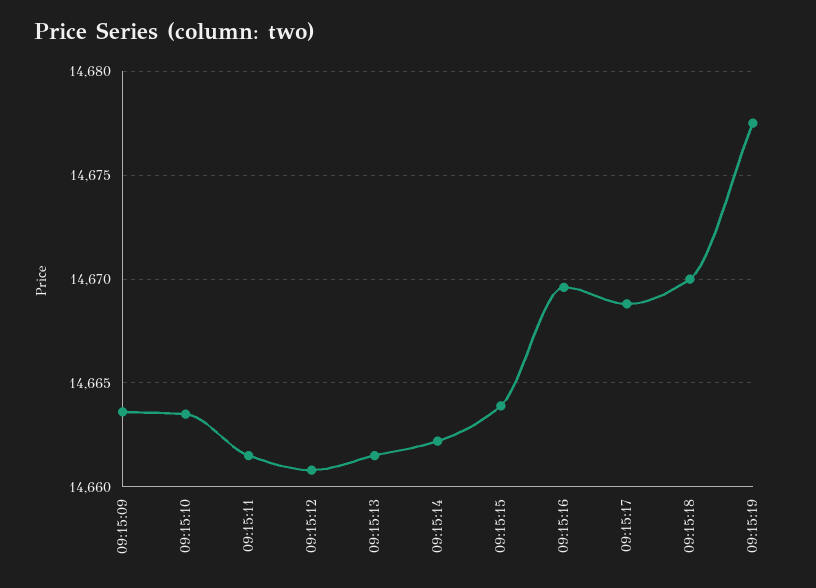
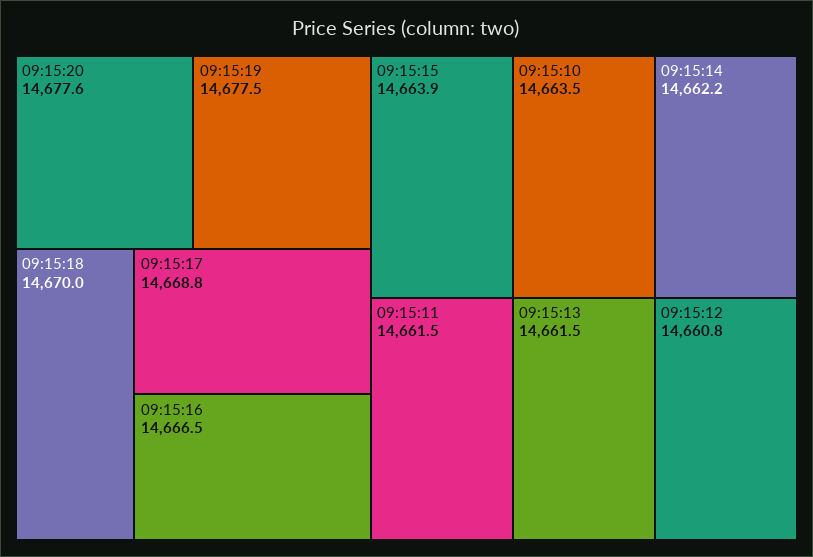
09:15:09: 14663.5 -> none
09:15:16: 14669.5 -> 14666.5
09:15:20: none -> 14677.6

